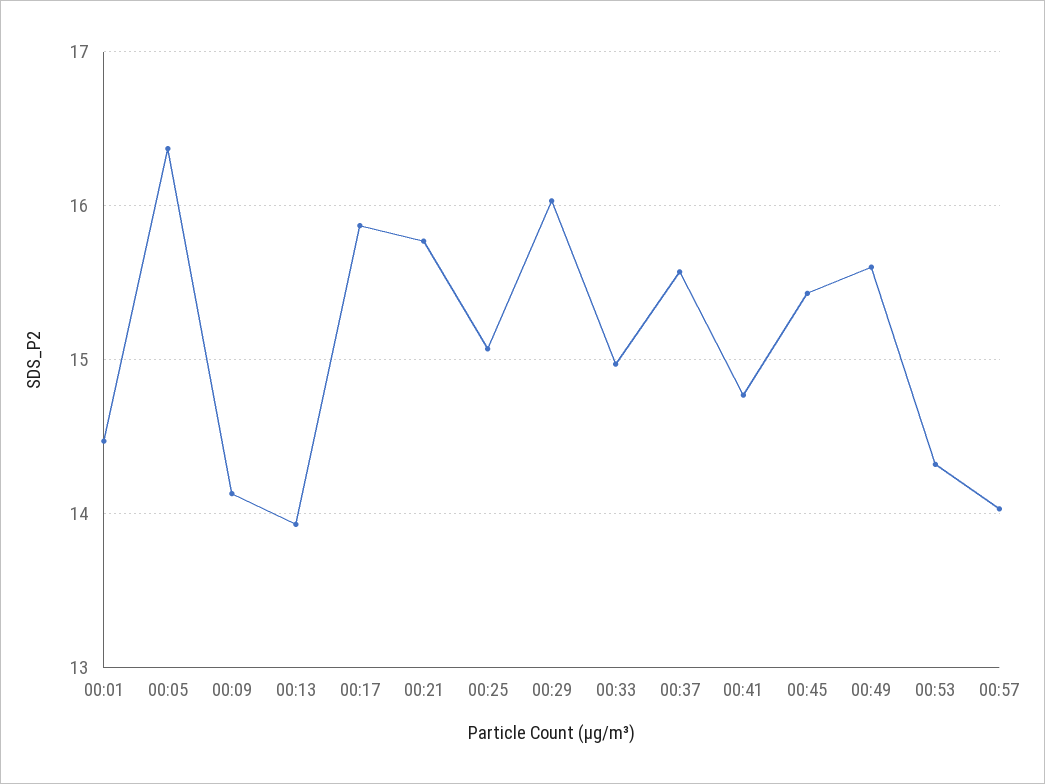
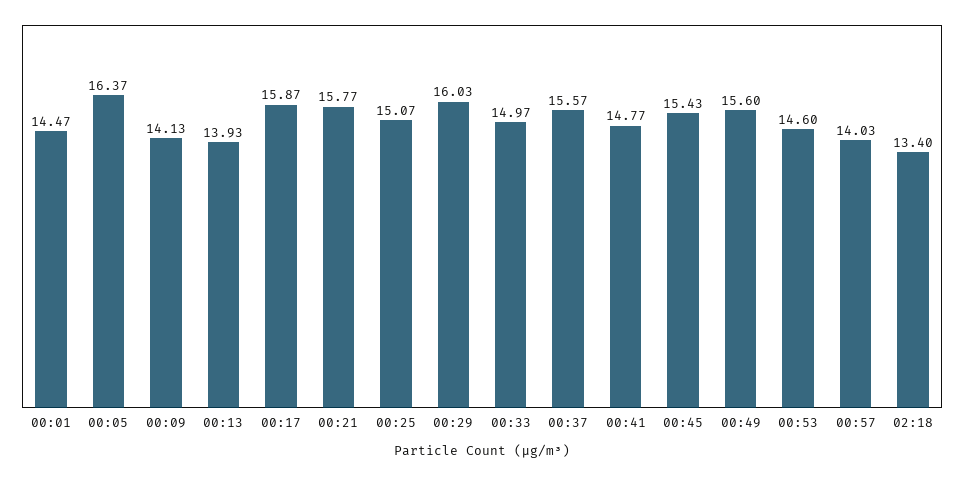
00:53: 14.3 -> 14.6
02:18: none -> 13.4

